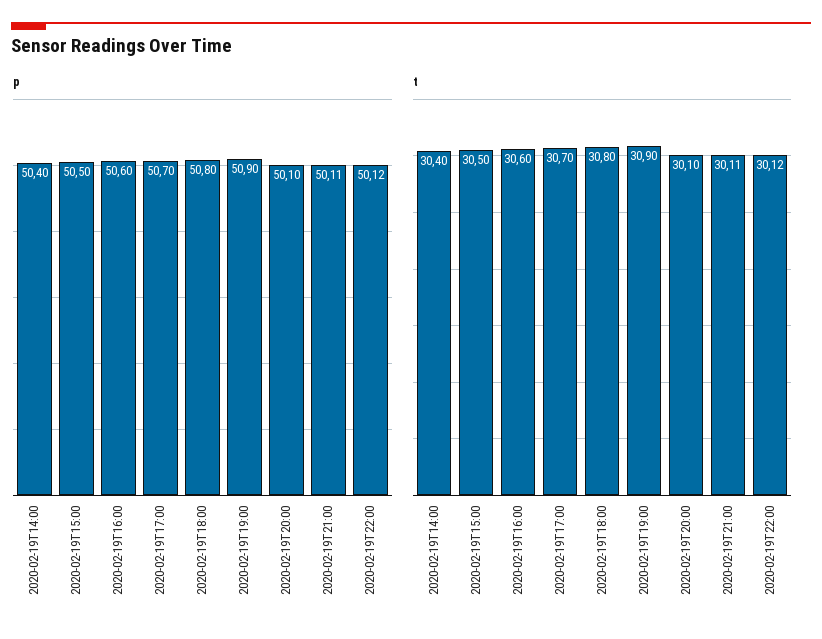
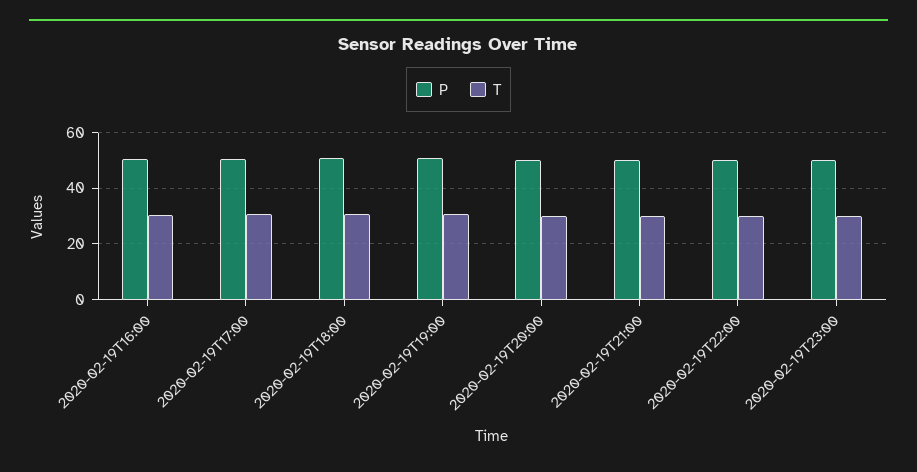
p, 2020-02-19T14:00: 50.4 -> none
p, 2020-02-19T15:00: 50.5 -> none
t, 2020-02-19T14:00: 30.4 -> none
t, 2020-02-19T15:00: 30.5 -> none
p, 2020-02-19T23:00: none -> 50
t, 2020-02-19T23:00: none -> 30

